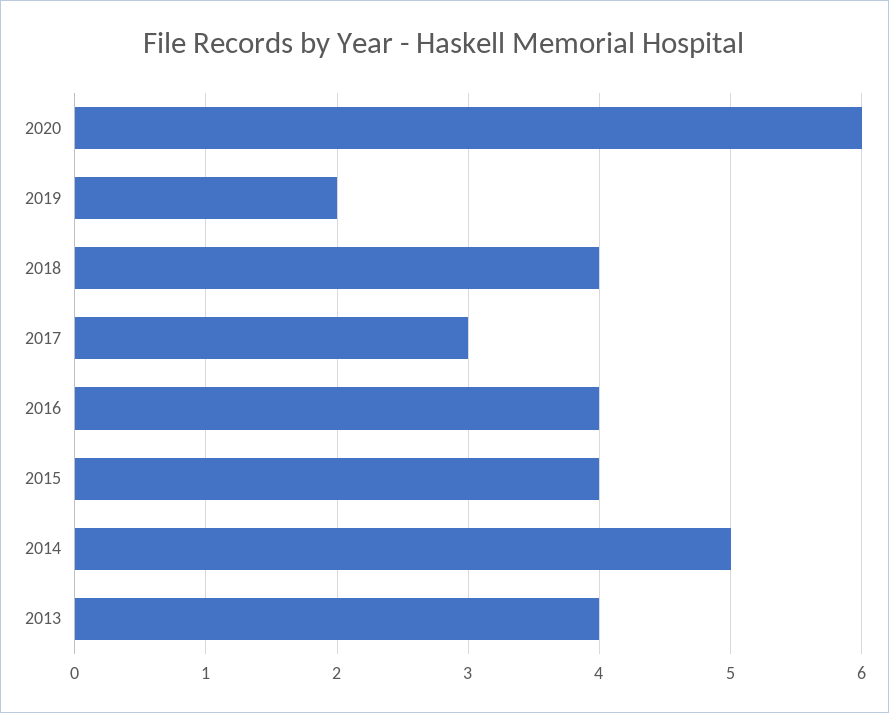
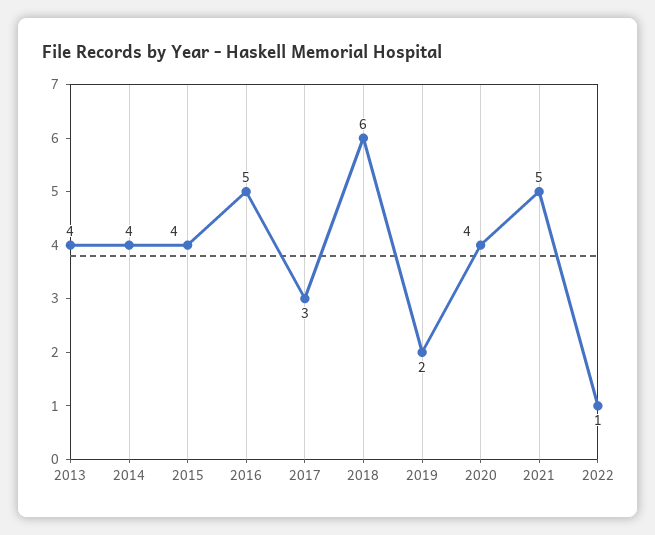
2020: 6 -> 4
2018: 4 -> 6
2016: 4 -> 5
2014: 5 -> 4
2021: none -> 5
2022: none -> 1

